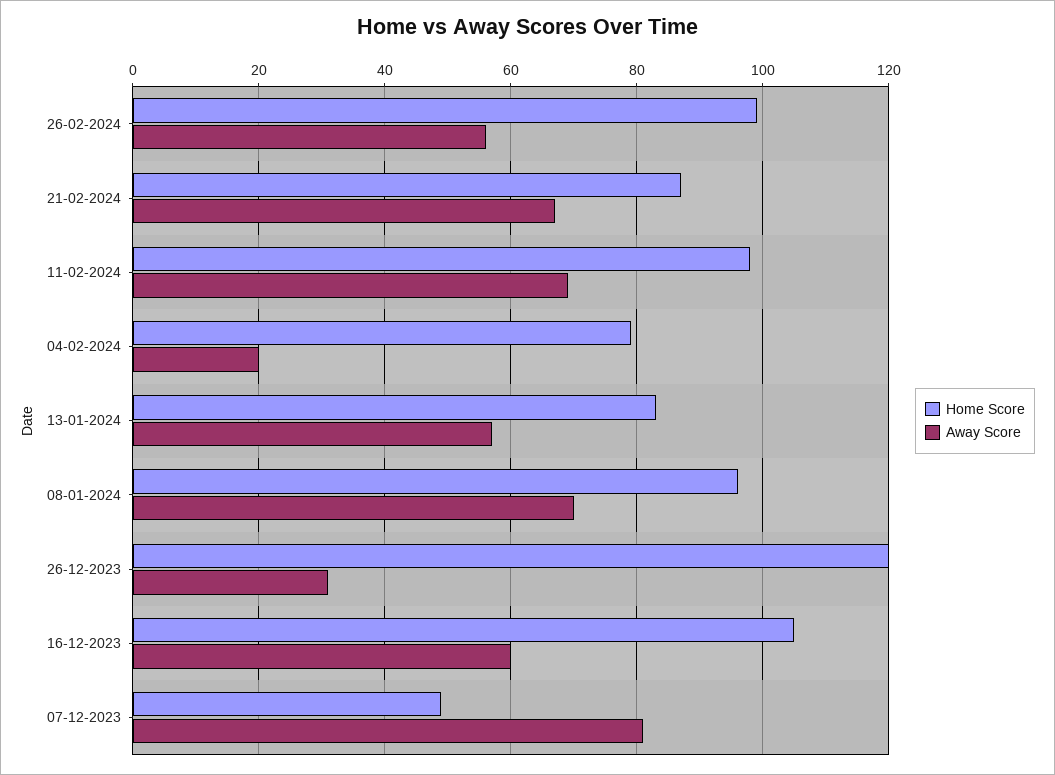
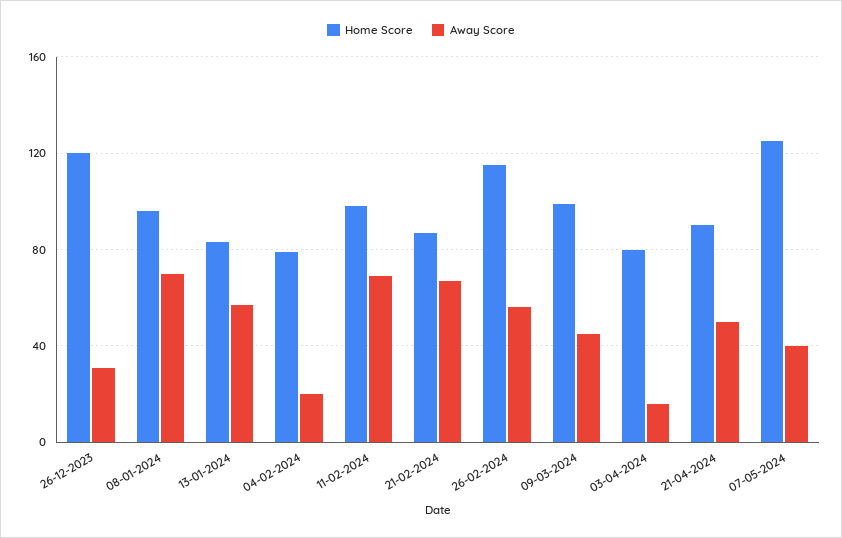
Home Score, 26-02-2024: 100 -> 115
Home Score, 16-12-2023: 105 -> none
Away Score, 16-12-2023: 60 -> none
Home Score, 07-12-2023: 50 -> none
Away Score, 07-12-2023: 80 -> none
Home Score, 09-03-2024: none -> 100
Away Score, 09-03-2024: none -> 45
Home Score, 03-04-2024: none -> 80
Away Score, 03-04-2024: none -> 15
Home Score, 21-04-2024: none -> 90
Away Score, 21-04-2024: none -> 50
Home Score, 07-05-2024: none -> 125
Away Score, 07-05-2024: none -> 40

